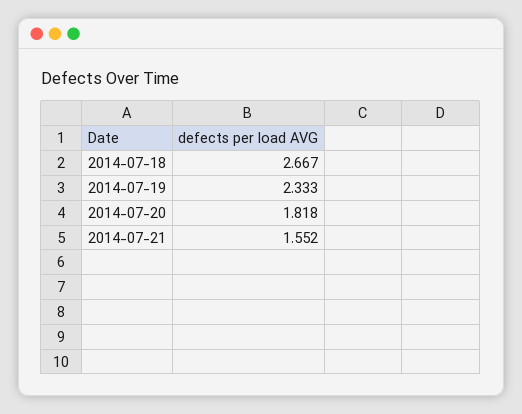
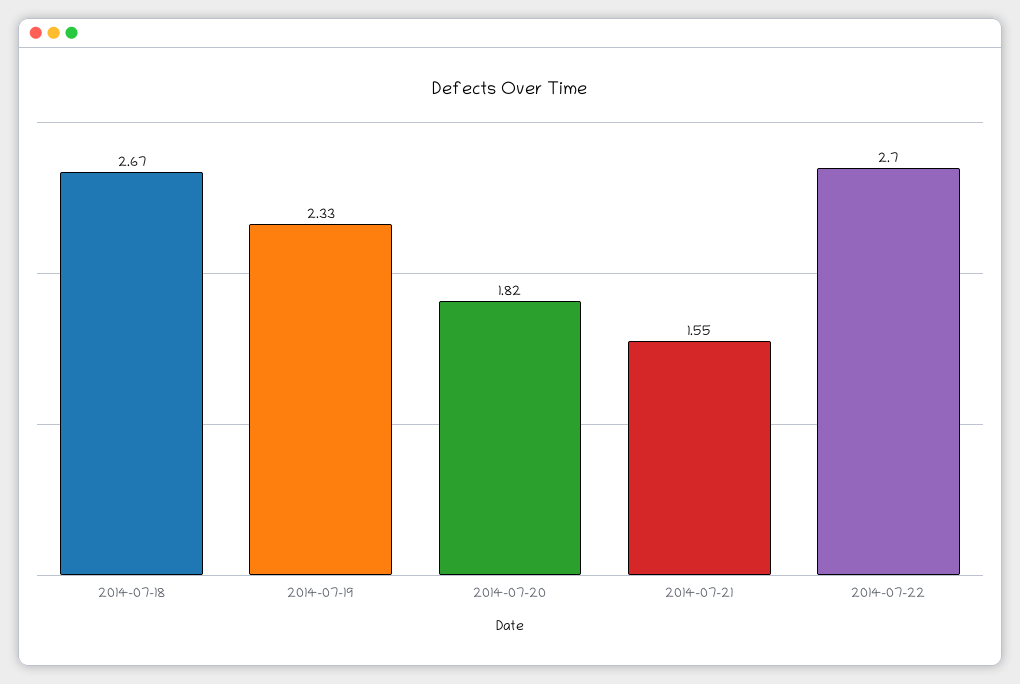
2014-07-22: none -> 2.7

